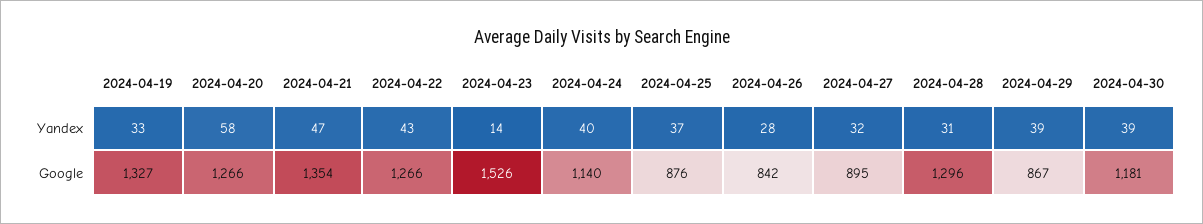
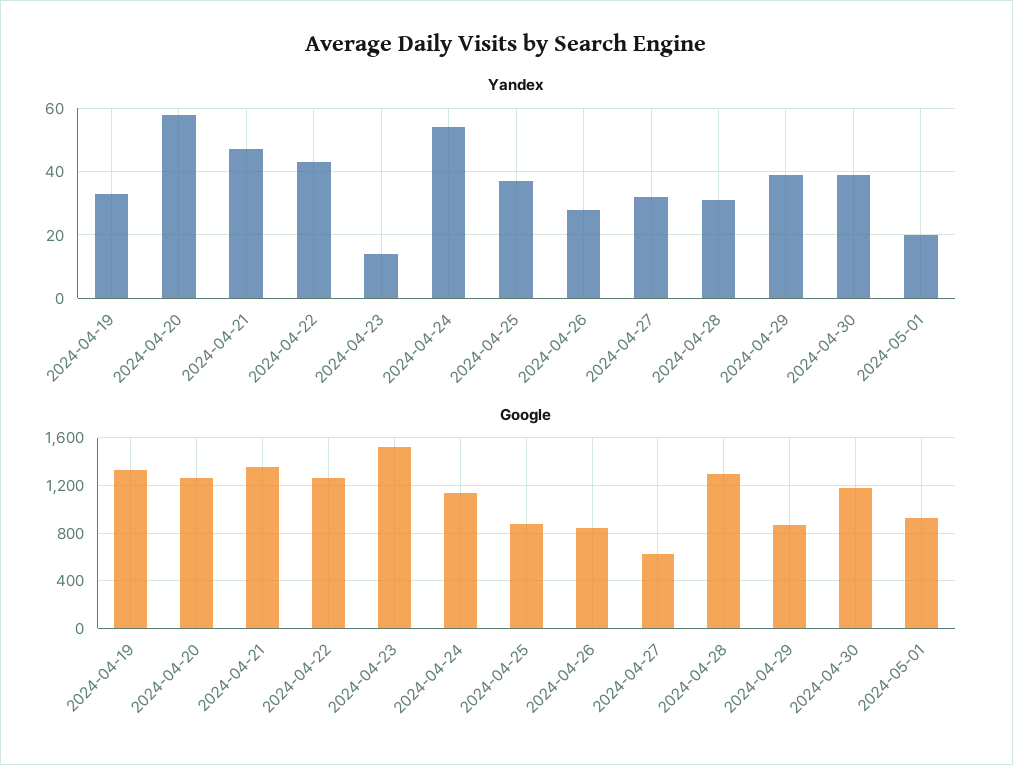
Yandex, 2024-04-24: 40 -> 55
Google, 2024-04-27: 895 -> 600
Yandex, 2024-05-01: none -> 20
Google, 2024-05-01: none -> 900

